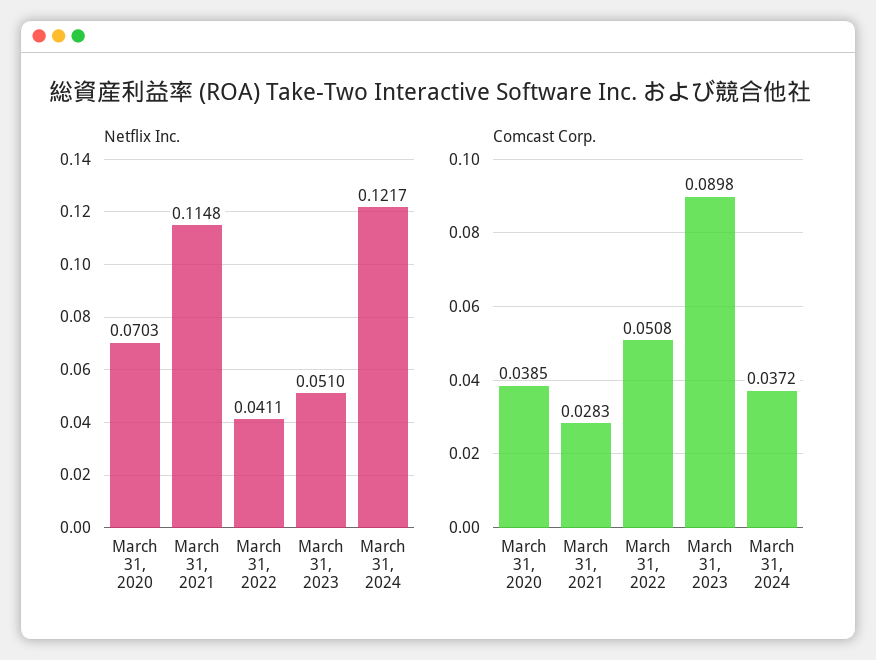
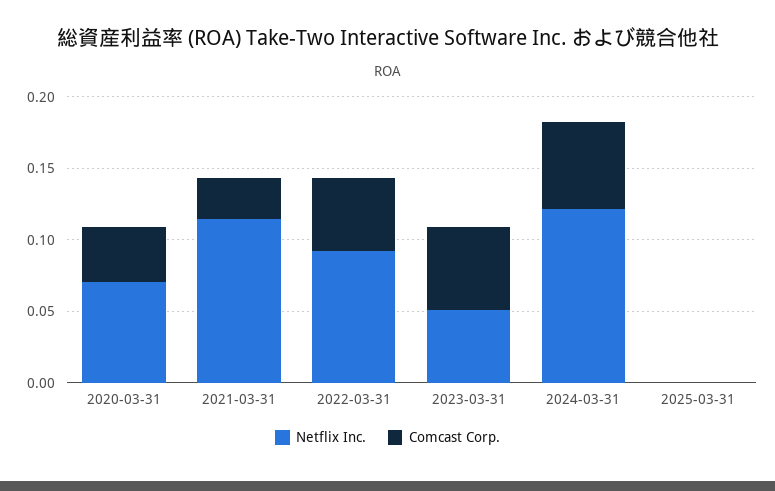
Netflix Inc., March 31, 2022: 0.0411 -> 0.09
Comcast Corp., March 31, 2023: 0.0898 -> 0.06
Comcast Corp., March 31, 2024: 0.0372 -> 0.06
Netflix Inc., 2025-03-31: none -> 0
Comcast Corp., 2025-03-31: none -> 0

